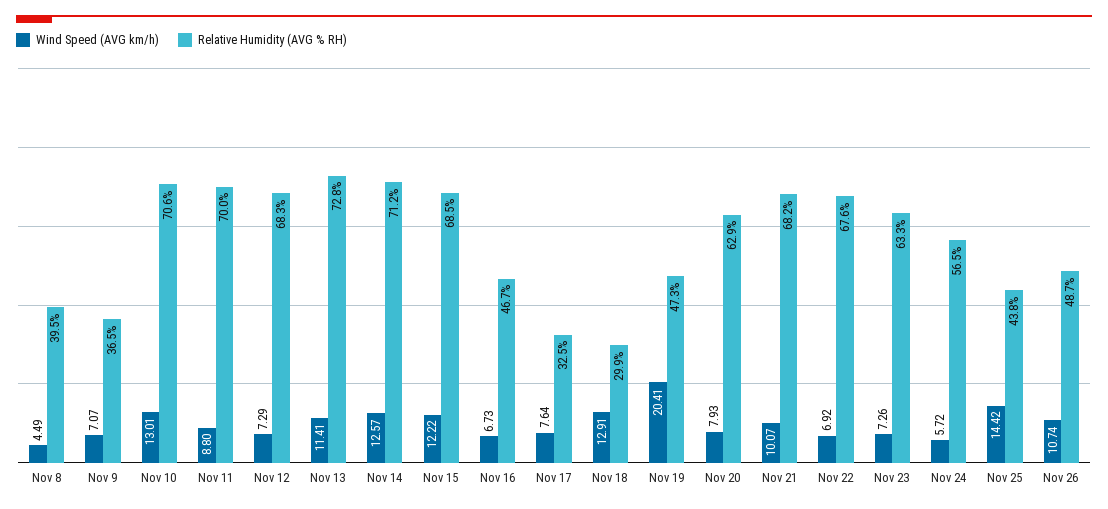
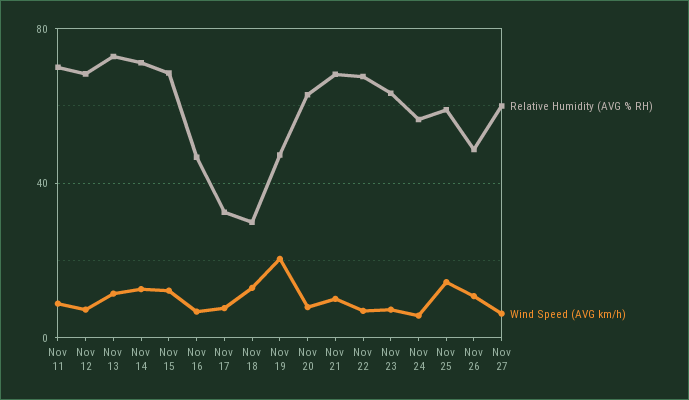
Wind Speed (AVG km/h), Nov 8: 4.49 -> none
Relative Humidity (AVG % RH), Nov 8: 39.5 -> none
Wind Speed (AVG km/h), Nov 9: 7.07 -> none
Relative Humidity (AVG % RH), Nov 9: 36.5 -> none
Wind Speed (AVG km/h), Nov 10: 13.01 -> none
Relative Humidity (AVG % RH), Nov 10: 70.6 -> none
Relative Humidity (AVG % RH), Nov 25: 43.8 -> 60
Relative Humidity (AVG % RH), Nov 27: none -> 60
Wind Speed (AVG km/h), Nov 27: none -> 5

